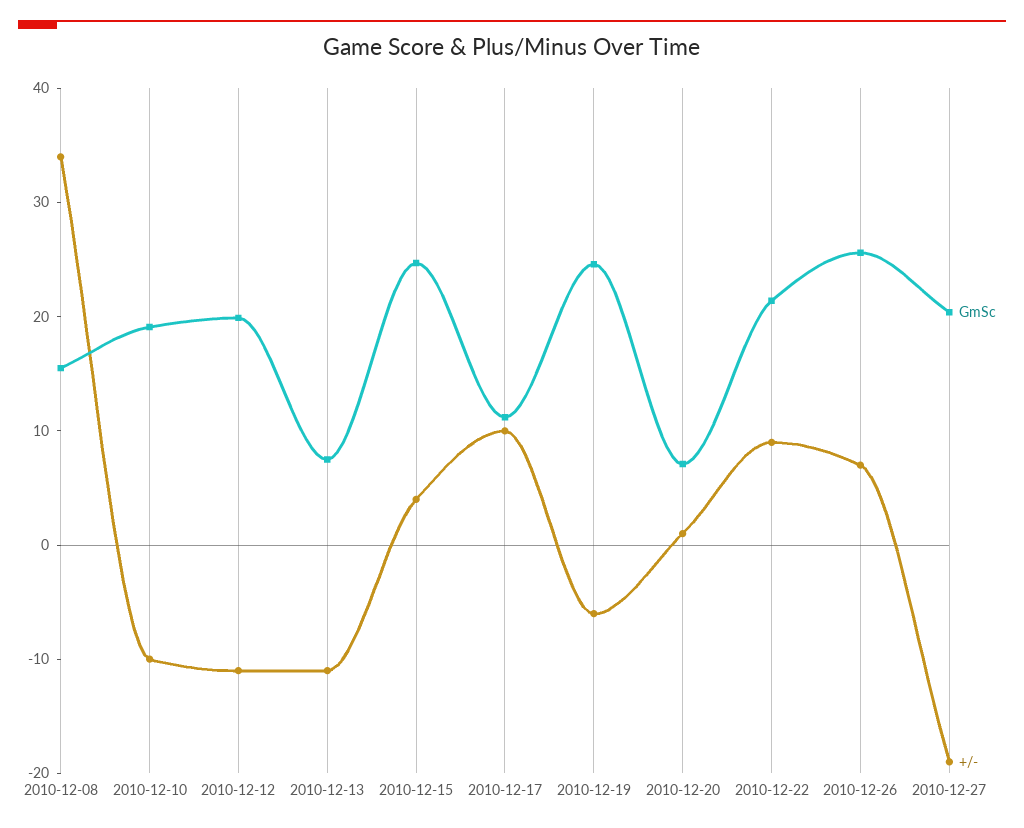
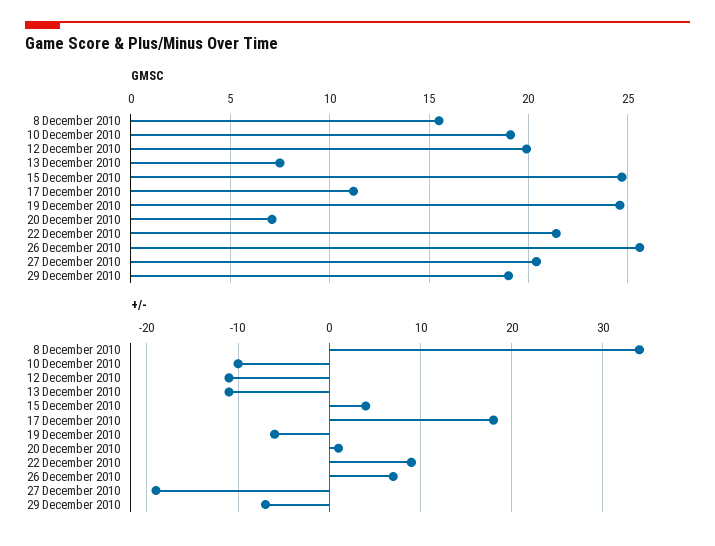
+/-, 2010-12-17: 10 -> 18
GmSc, 29 December 2010: none -> 19
+/-, 29 December 2010: none -> -7

